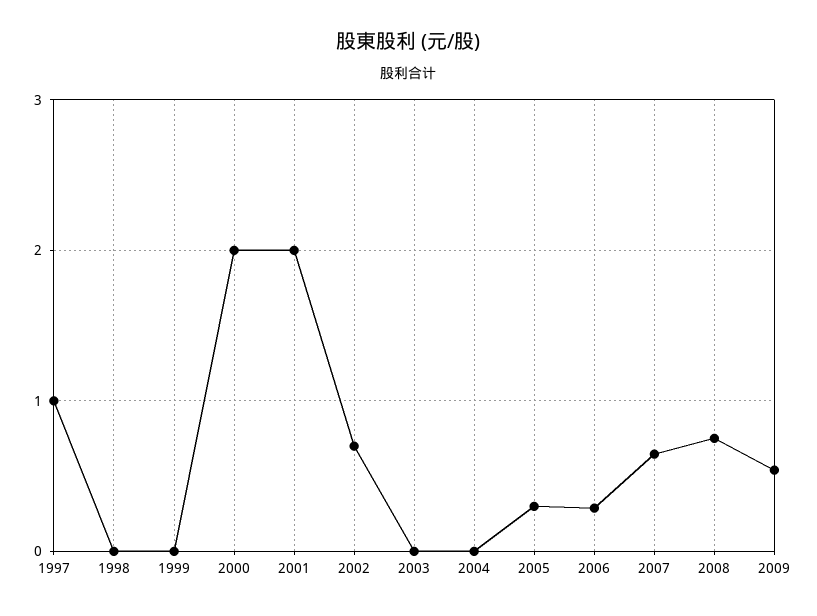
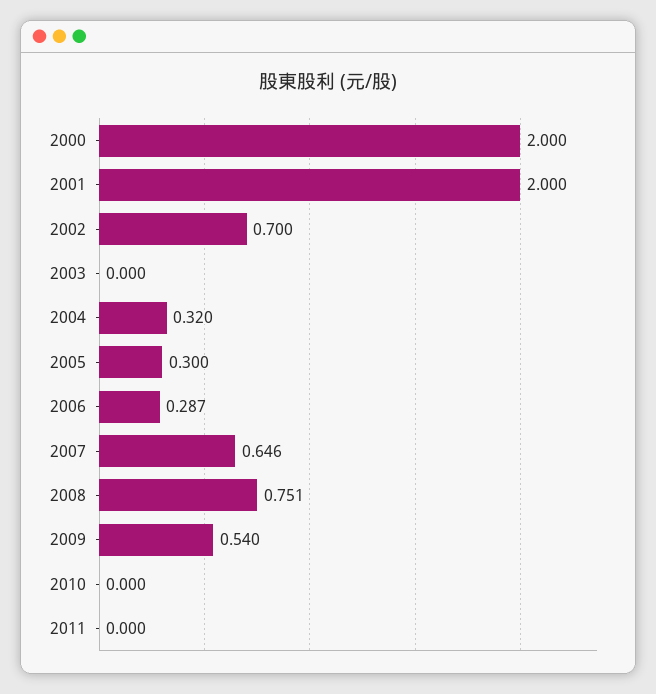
1997: 1 -> none
1998: 0 -> none
1999: 0 -> none
2004: 0 -> 0.32
2010: none -> 0
2011: none -> 0

